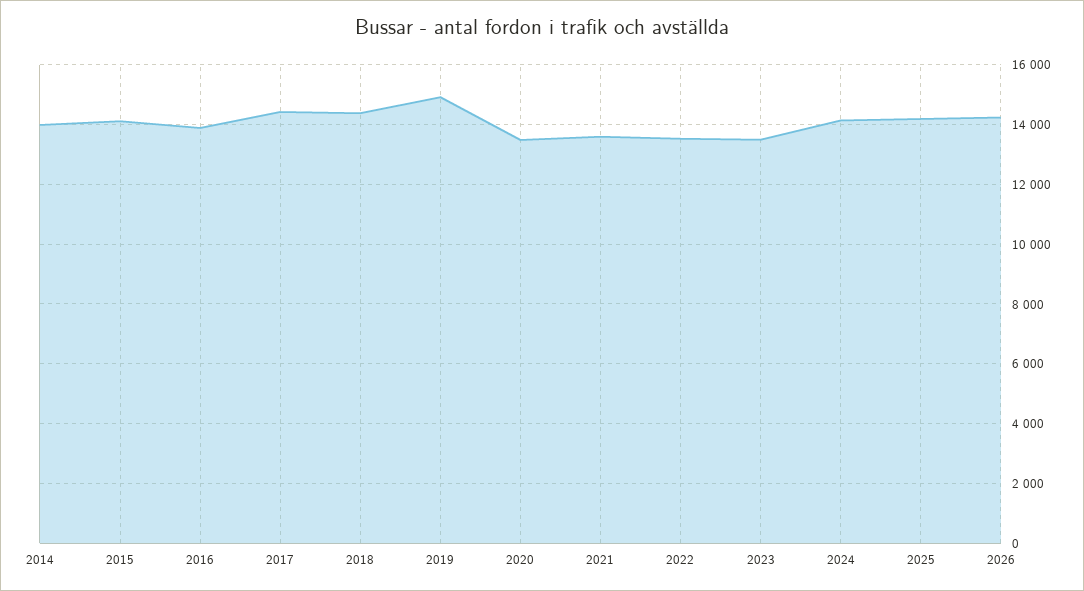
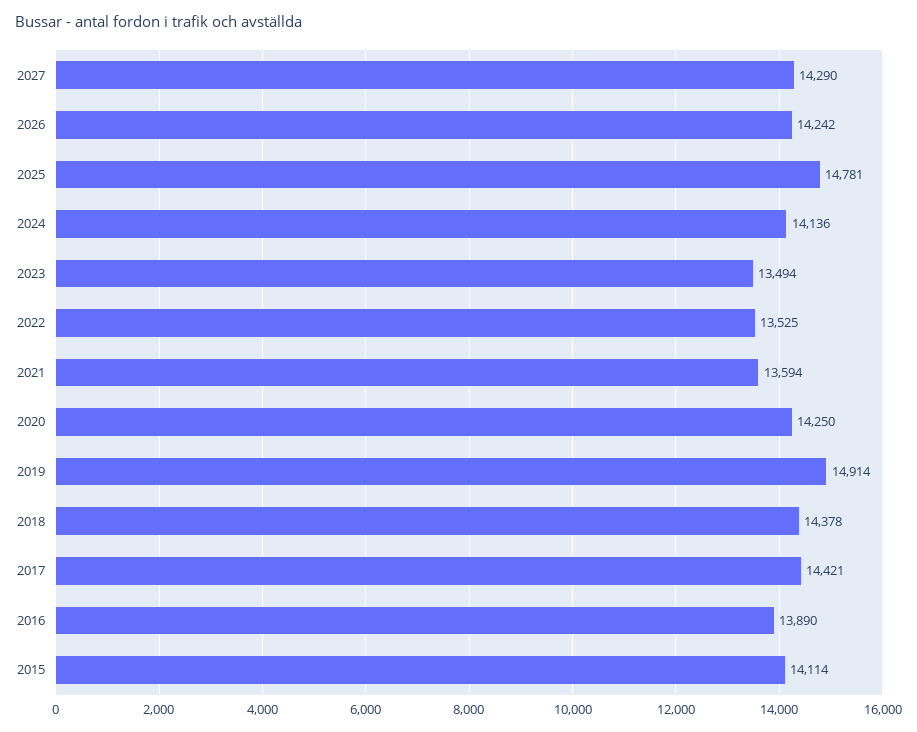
2014: 14000 -> none
2020: 13500 -> 14250
2025: 14250 -> 14781
2027: none -> 14290

